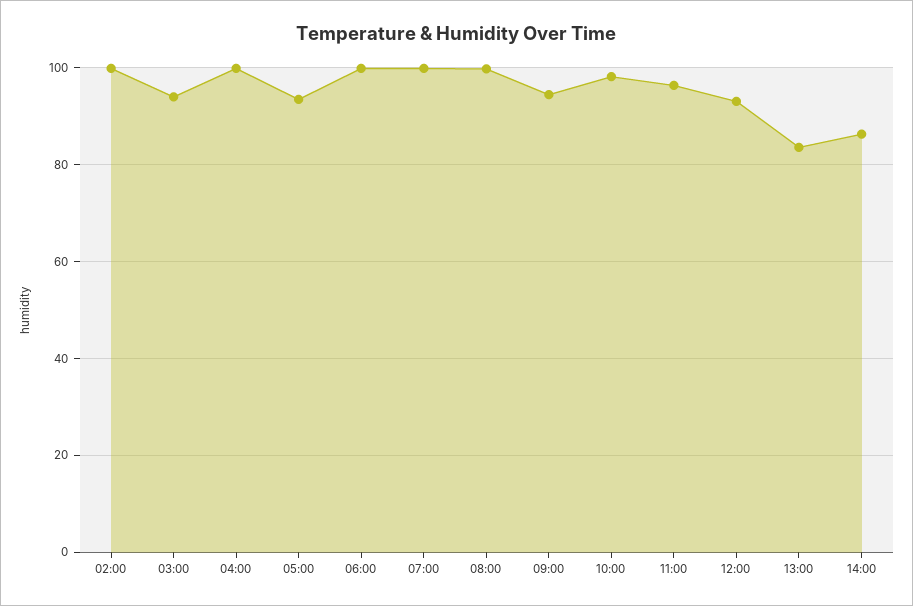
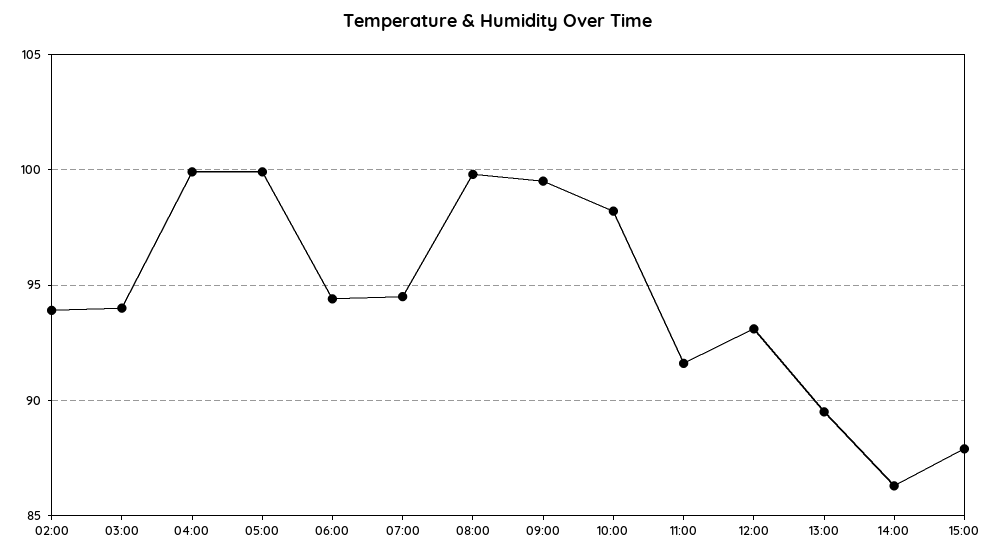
02:00: 100 -> 94
05:00: 94 -> 100
06:00: 100 -> 94.5
07:00: 100 -> 94.5
09:00: 94 -> 99.5
11:00: 96 -> 91.5
13:00: 84 -> 89.5
15:00: none -> 88

